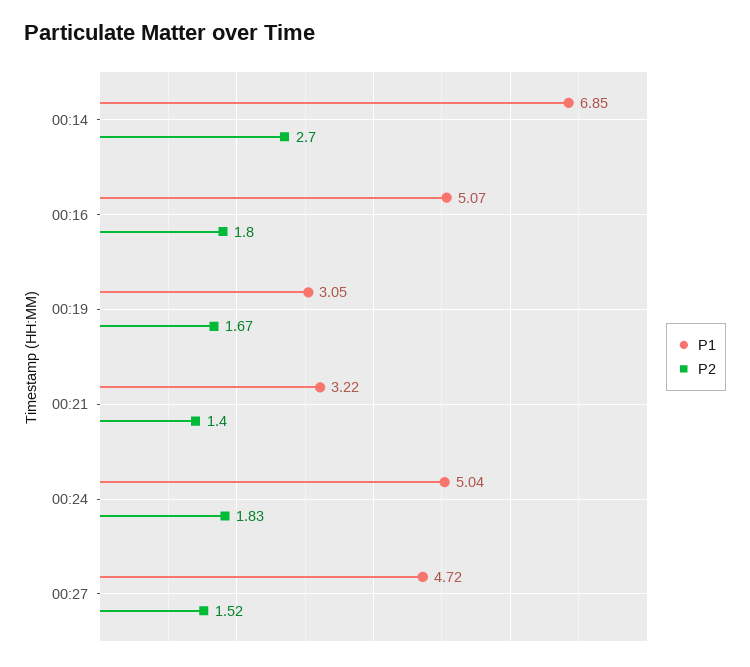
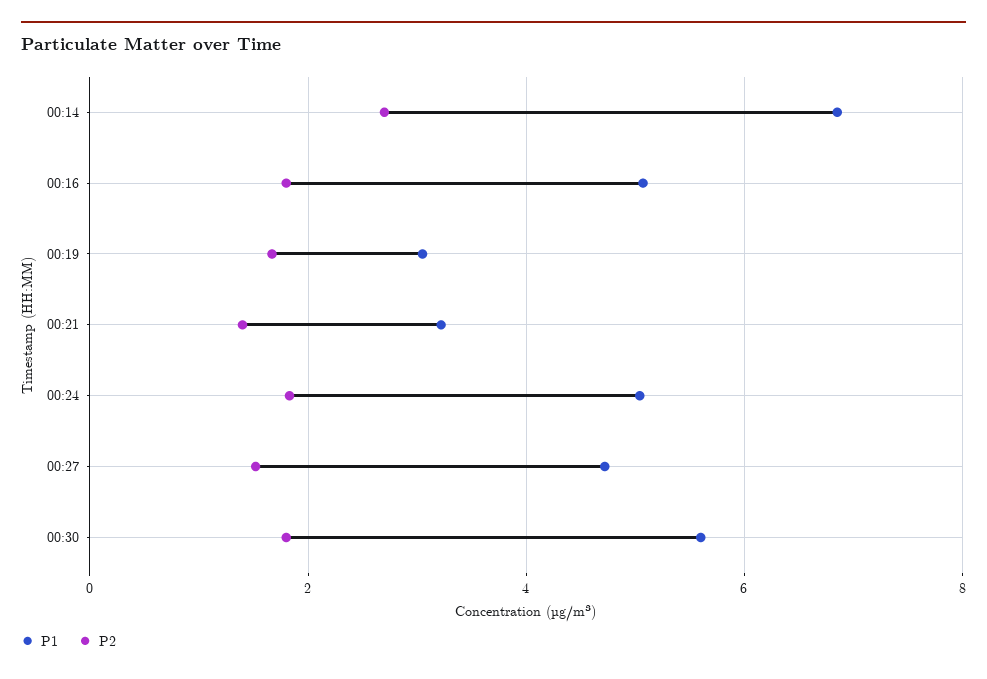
P1, 00:30: none -> 5.6
P2, 00:30: none -> 1.8

